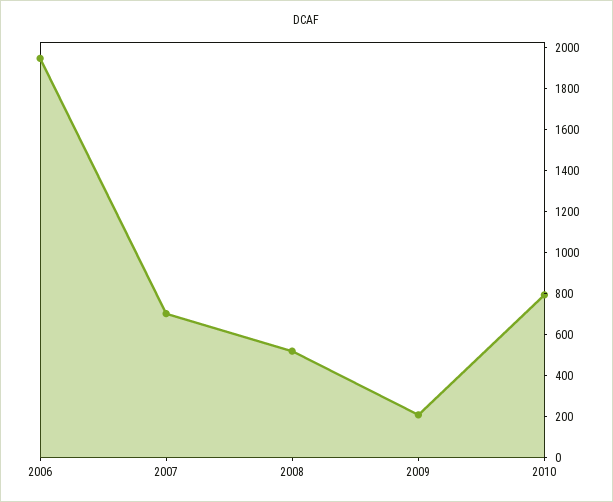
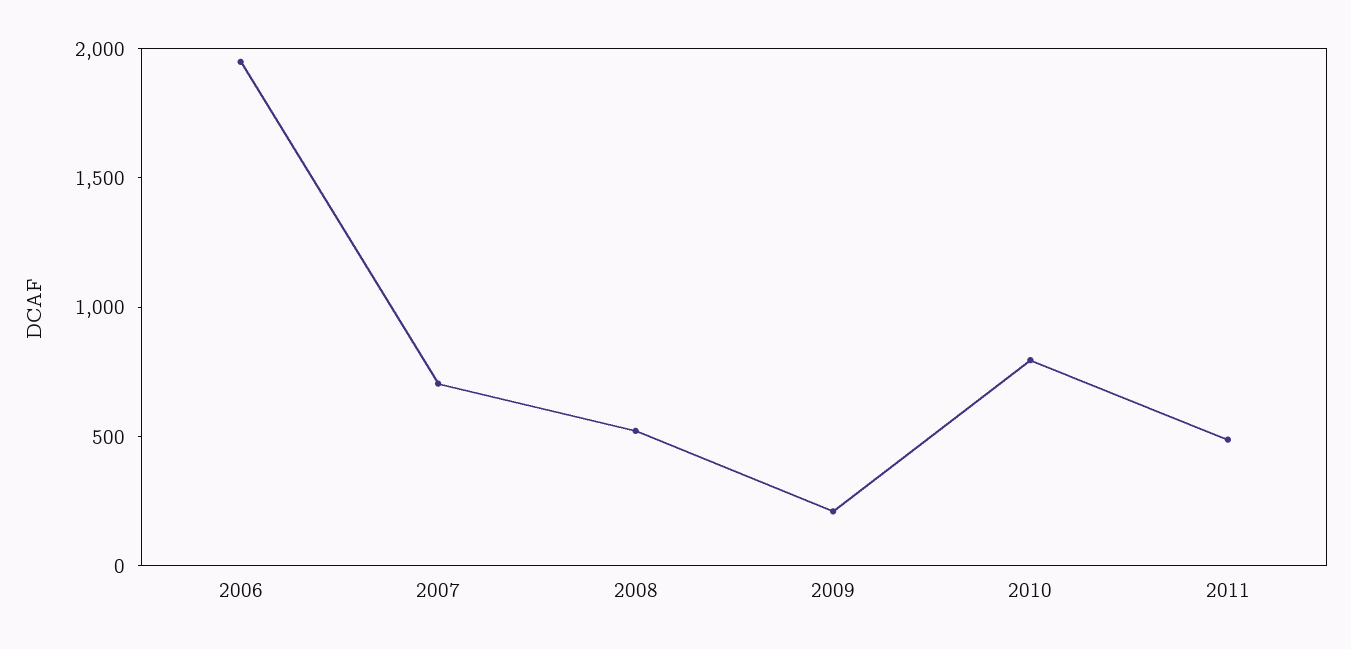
2011: none -> 500

